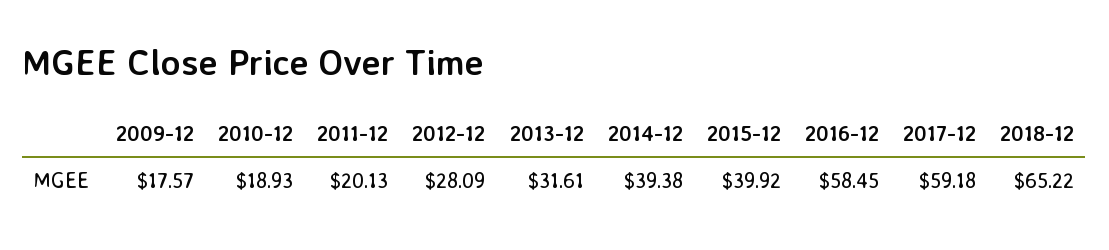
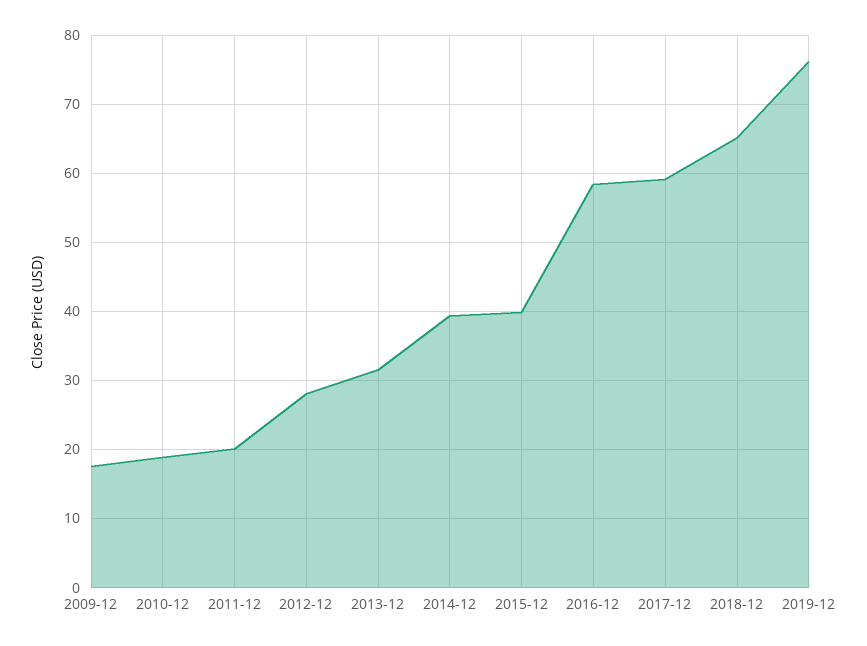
2019-12: none -> 76

